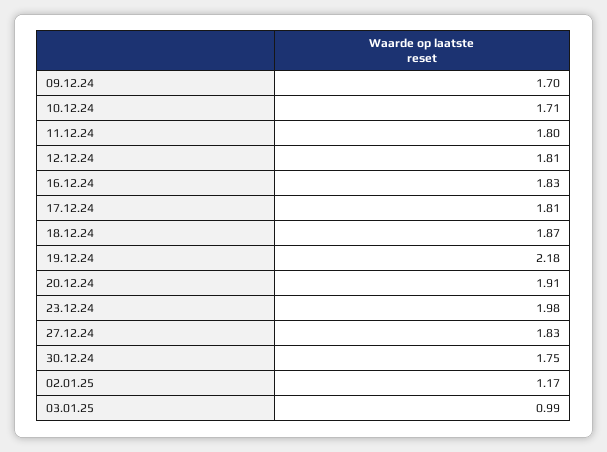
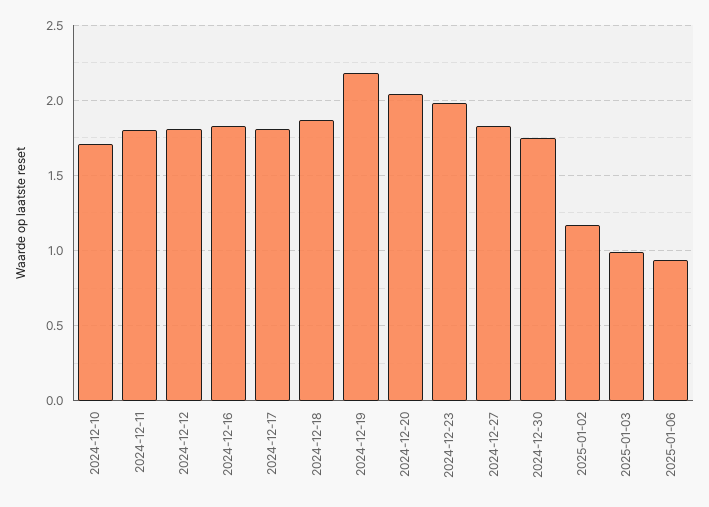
09.12.24: 1.7 -> none
20.12.24: 1.91 -> 2.05
2025-01-06: none -> 0.95

